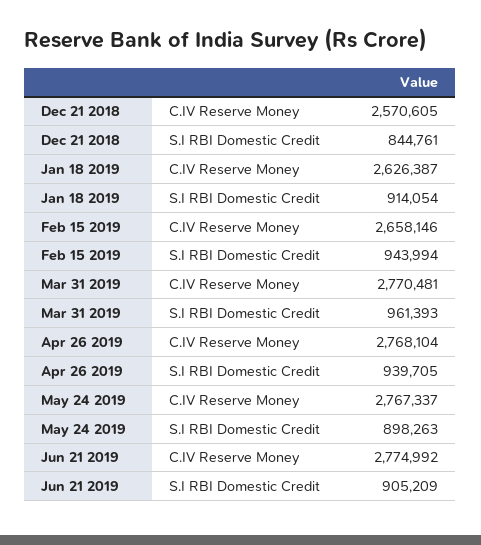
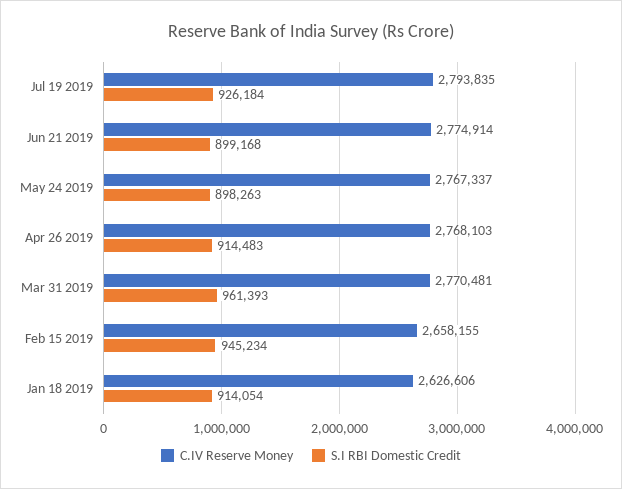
C.IV Reserve Money, Dec 21 2018: 2570605 -> none
S.I RBI Domestic Credit, Dec 21 2018: 844761 -> none
C.IV Reserve Money, Jan 18 2019: 2626387 -> 2626606
C.IV Reserve Money, Feb 15 2019: 2658146 -> 2658155
S.I RBI Domestic Credit, Feb 15 2019: 943994 -> 945234
C.IV Reserve Money, Apr 26 2019: 2768104 -> 2768103
S.I RBI Domestic Credit, Apr 26 2019: 939705 -> 914483
C.IV Reserve Money, Jun 21 2019: 2774992 -> 2774914
S.I RBI Domestic Credit, Jun 21 2019: 905209 -> 899168
C.IV Reserve Money, Jul 19 2019: none -> 2793835
S.I RBI Domestic Credit, Jul 19 2019: none -> 926184

